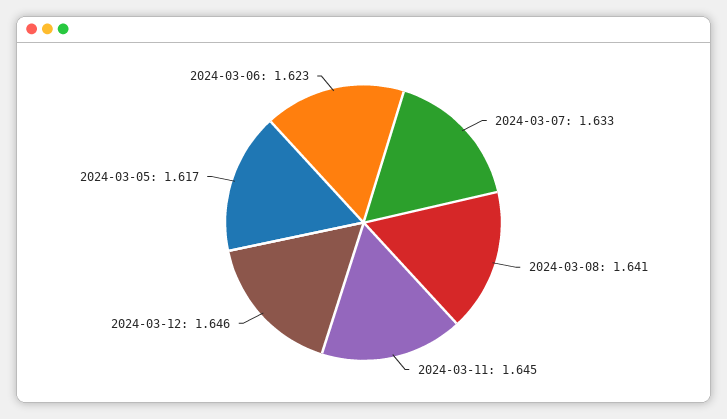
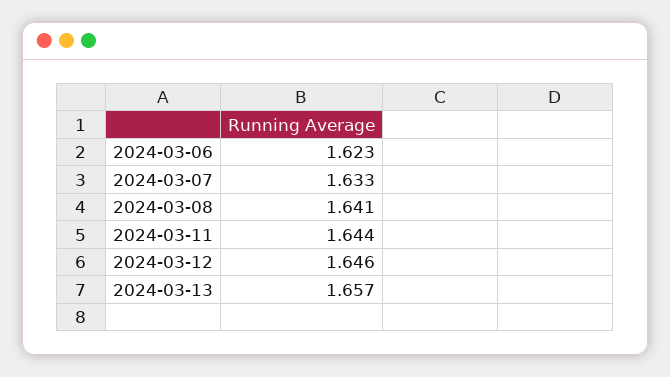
2024-03-11: 1.645 -> 1.644
2024-03-05: 1.617 -> none
2024-03-13: none -> 1.657

